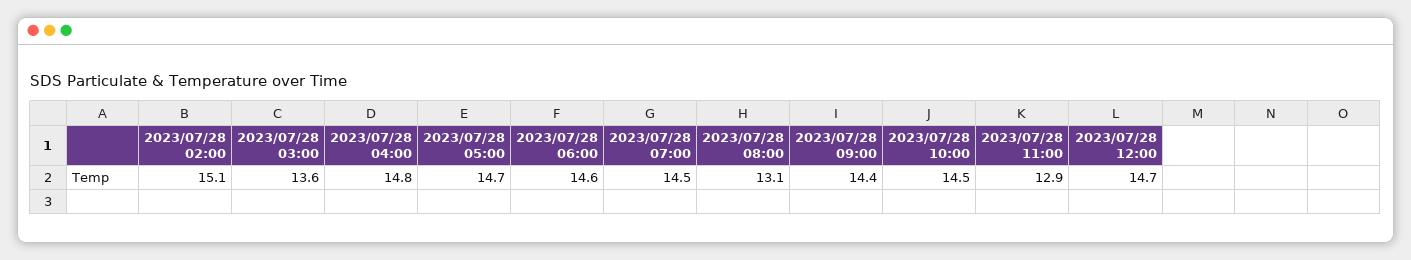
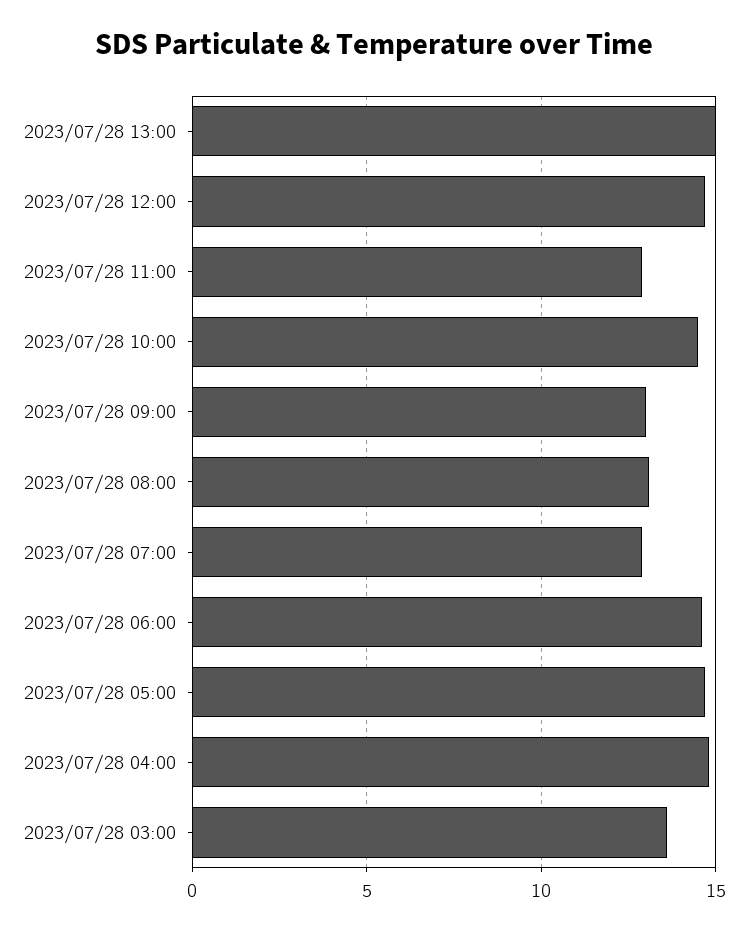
2023/07/28 02:00: 15.1 -> none
2023/07/28 07:00: 14.5 -> 13
2023/07/28 09:00: 14.4 -> 13
2023/07/28 13:00: none -> 15

